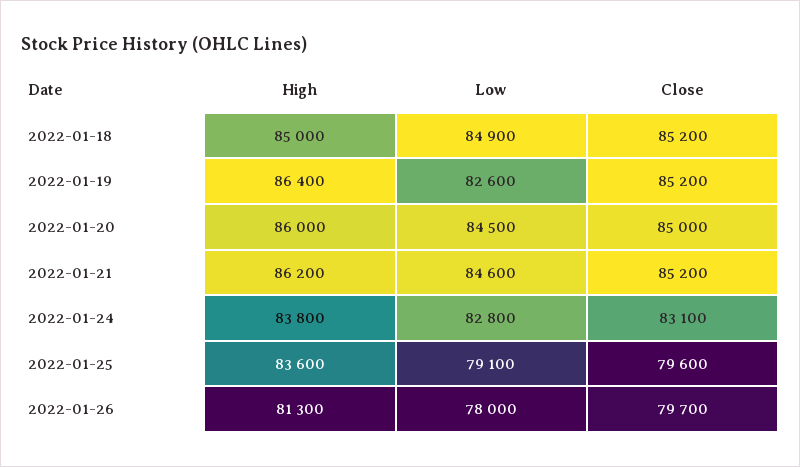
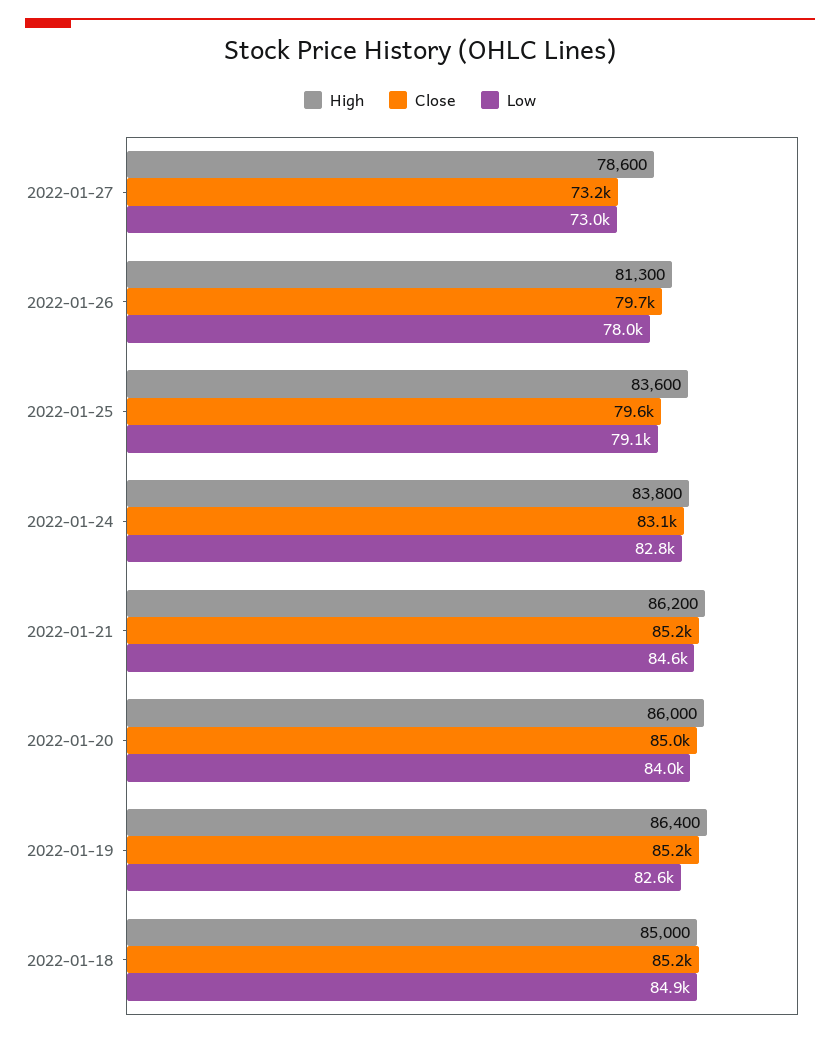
Low, 2022-01-20: 84500 -> 84000
High, 2022-01-27: none -> 78600
Close, 2022-01-27: none -> 73200
Low, 2022-01-27: none -> 73000

